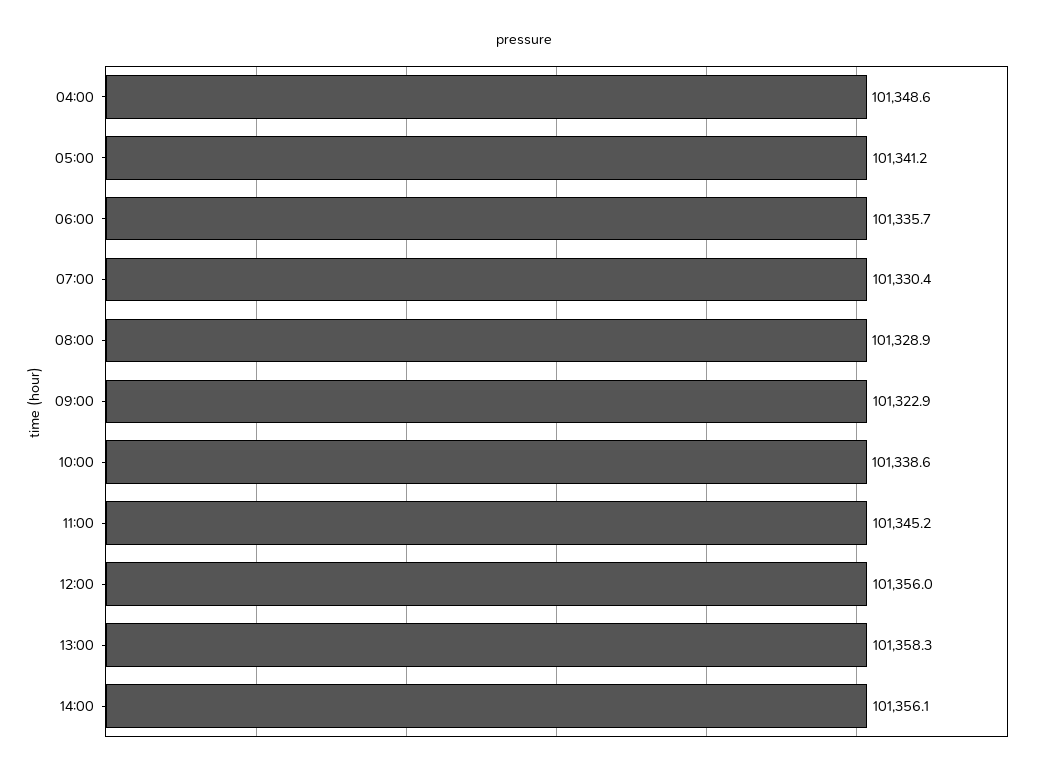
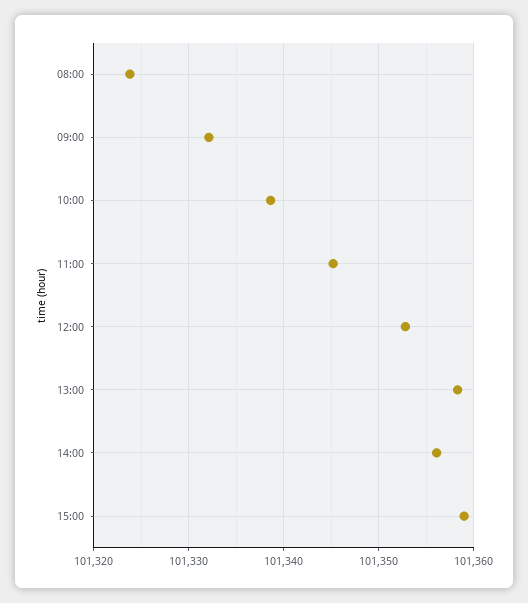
04:00: 101348.6 -> none
05:00: 101341.2 -> none
06:00: 101335.7 -> none
07:00: 101330.4 -> none
08:00: 101328.9 -> 101324
09:00: 101322.9 -> 101332
12:00: 101356 -> 101353
15:00: none -> 101359

